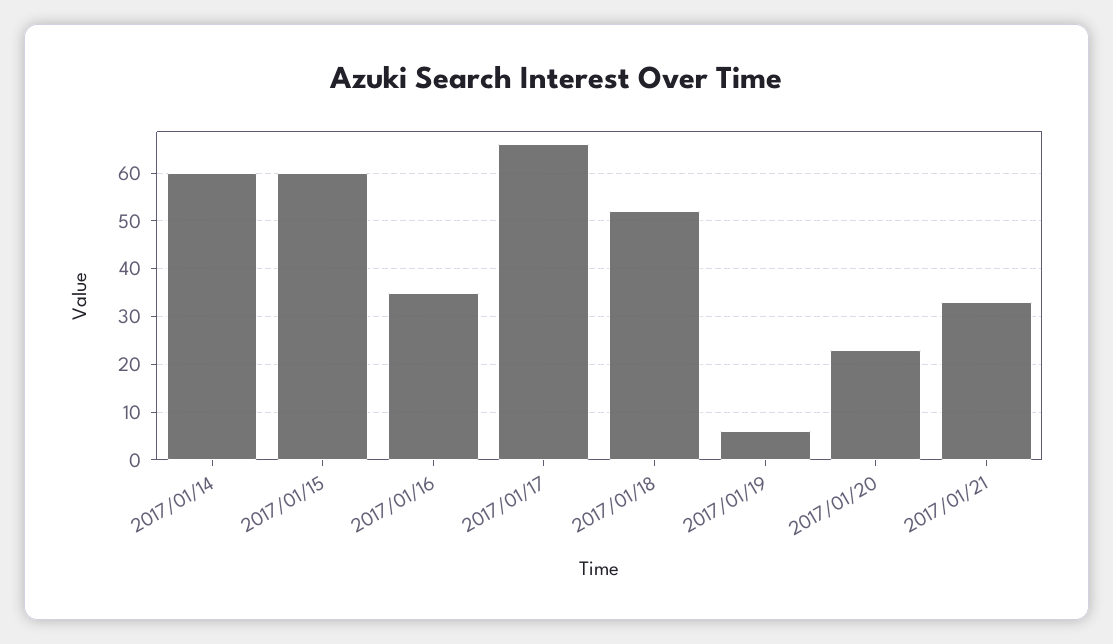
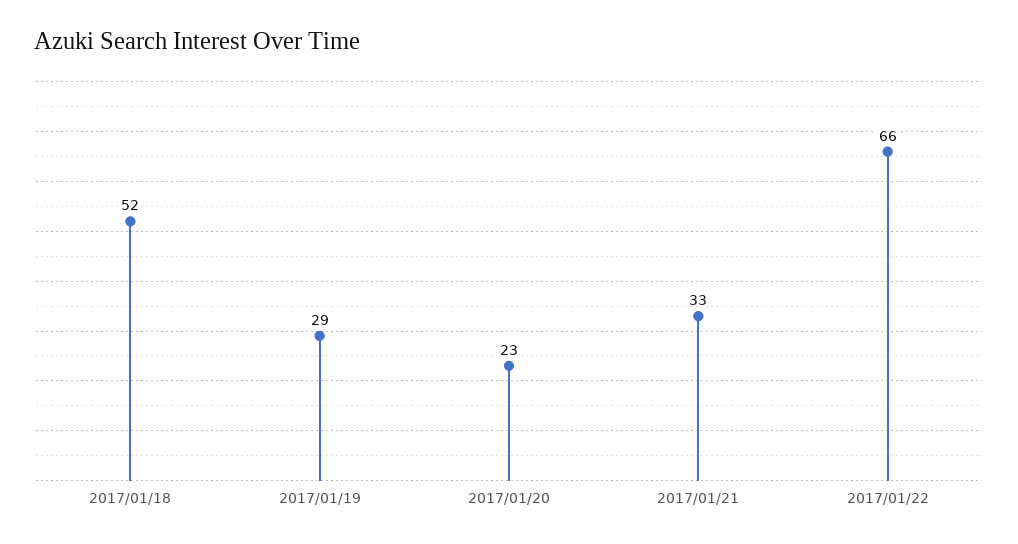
2017/01/14: 60 -> none
2017/01/15: 60 -> none
2017/01/16: 35 -> none
2017/01/17: 65 -> none
2017/01/19: 5 -> 29
2017/01/22: none -> 66

